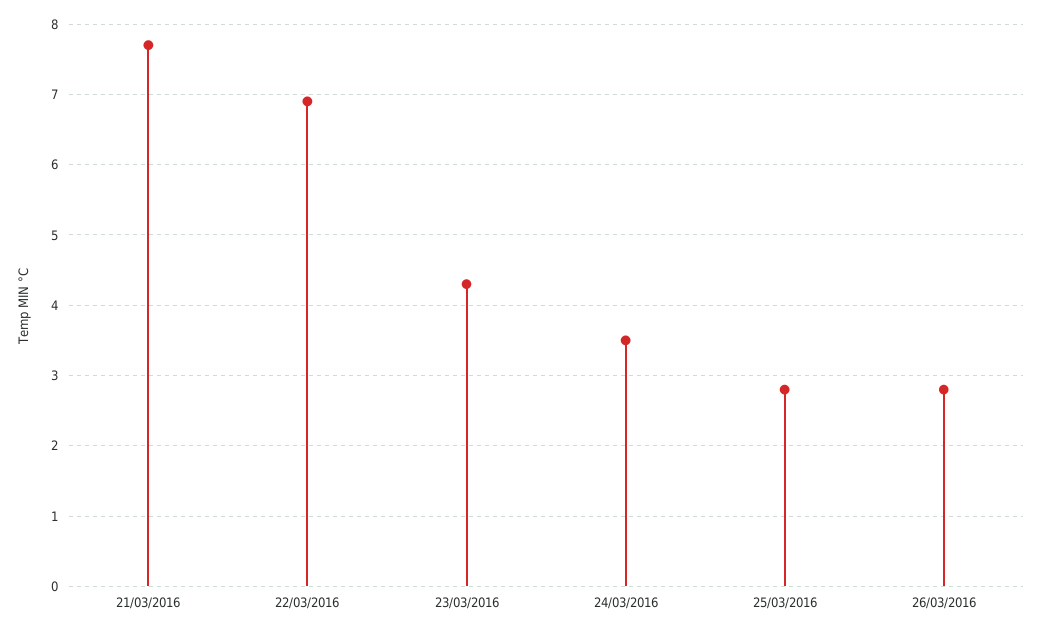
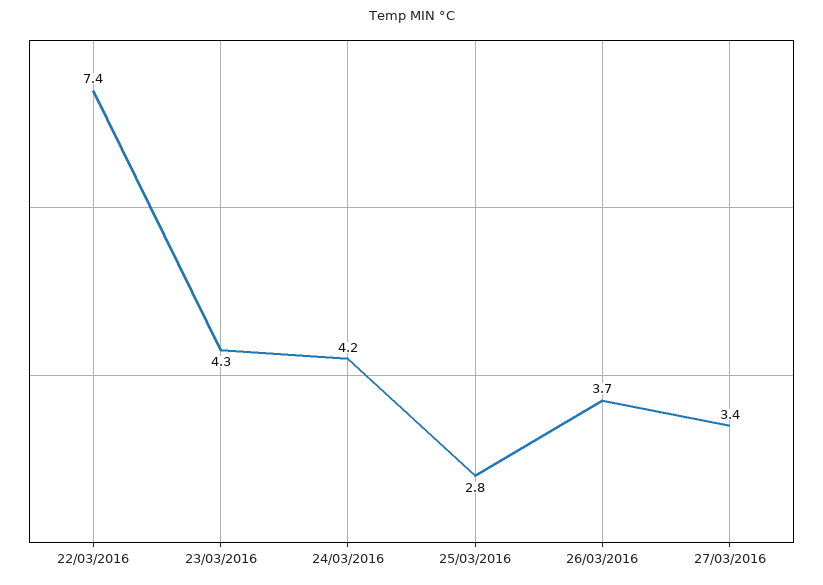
21/03/2016: 7.7 -> none
22/03/2016: 6.9 -> 7.4
24/03/2016: 3.5 -> 4.2
26/03/2016: 2.8 -> 3.7
27/03/2016: none -> 3.4

